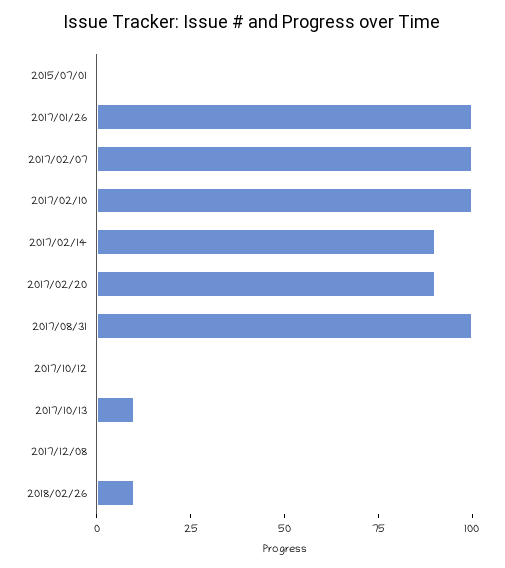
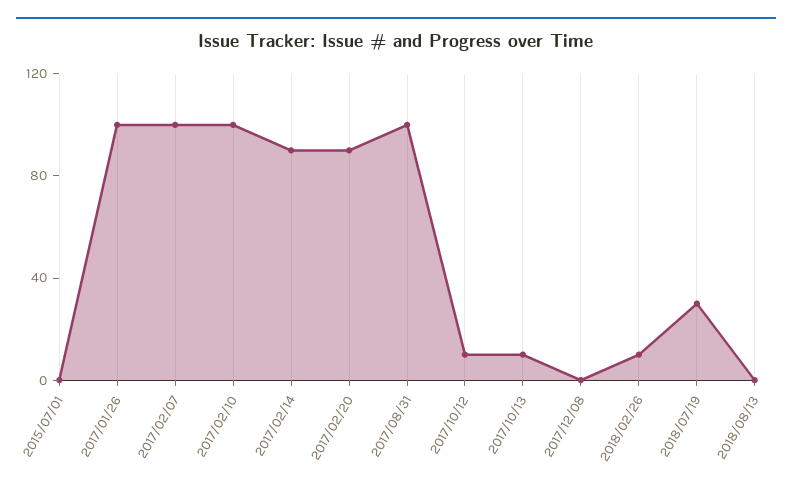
2017/10/12: 0 -> 10
2018/07/19: none -> 30
2018/08/13: none -> 0

